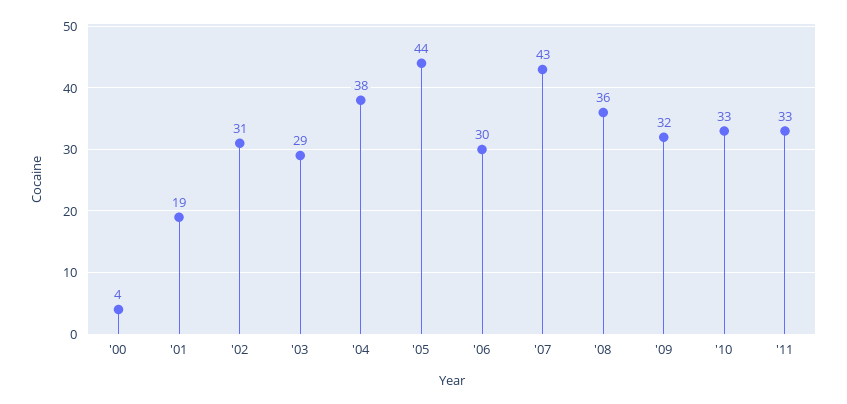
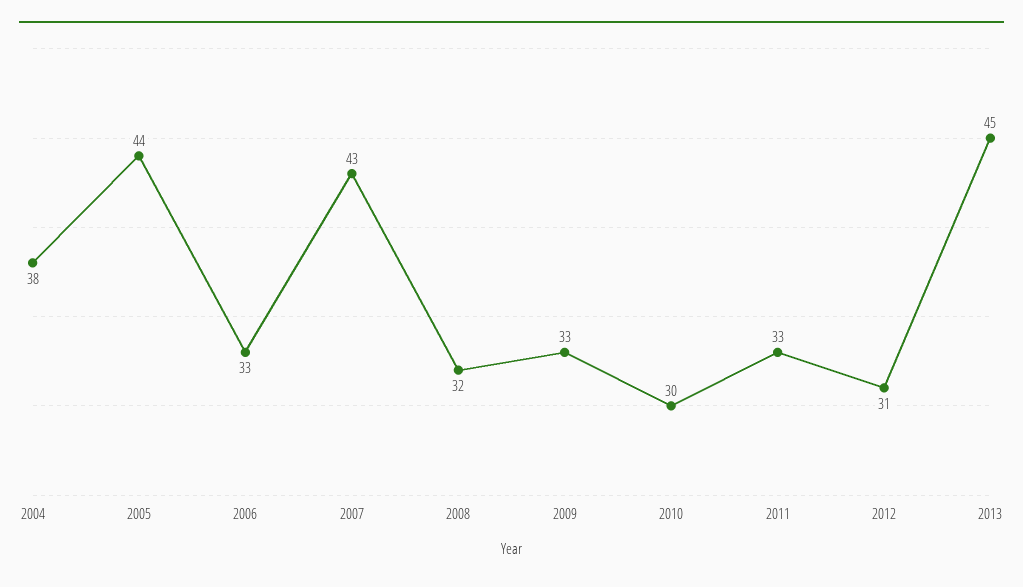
'00: 4 -> none
'01: 19 -> none
'02: 31 -> none
'03: 29 -> none
'06: 30 -> 33
'08: 36 -> 32
'09: 32 -> 33
'10: 33 -> 30
2012: none -> 31
2013: none -> 45

